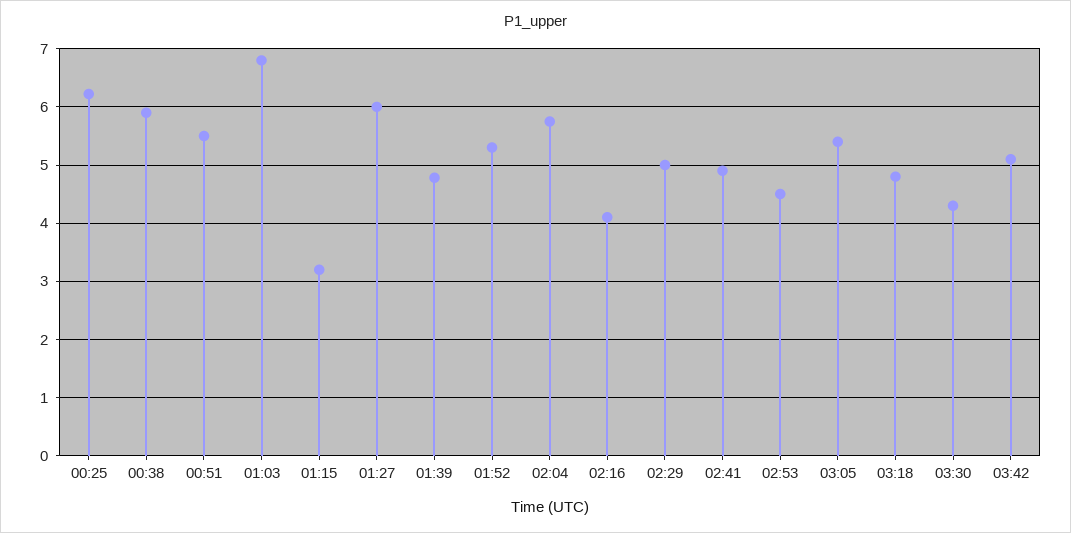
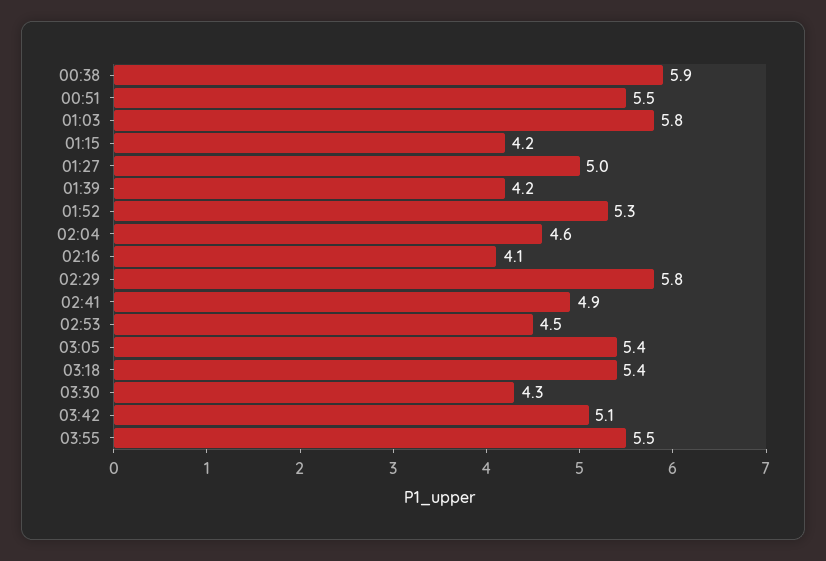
00:25: 6.2 -> none
01:03: 6.8 -> 5.8
01:15: 3.2 -> 4.2
01:27: 6 -> 5
01:39: 4.8 -> 4.2
02:04: 5.8 -> 4.6
02:29: 5 -> 5.8
03:18: 4.8 -> 5.4
03:55: none -> 5.5

